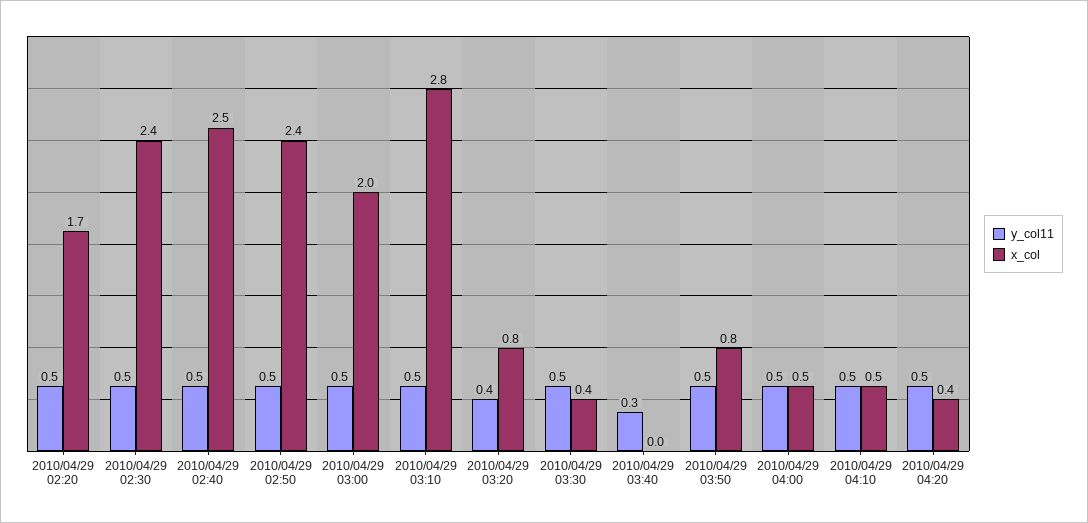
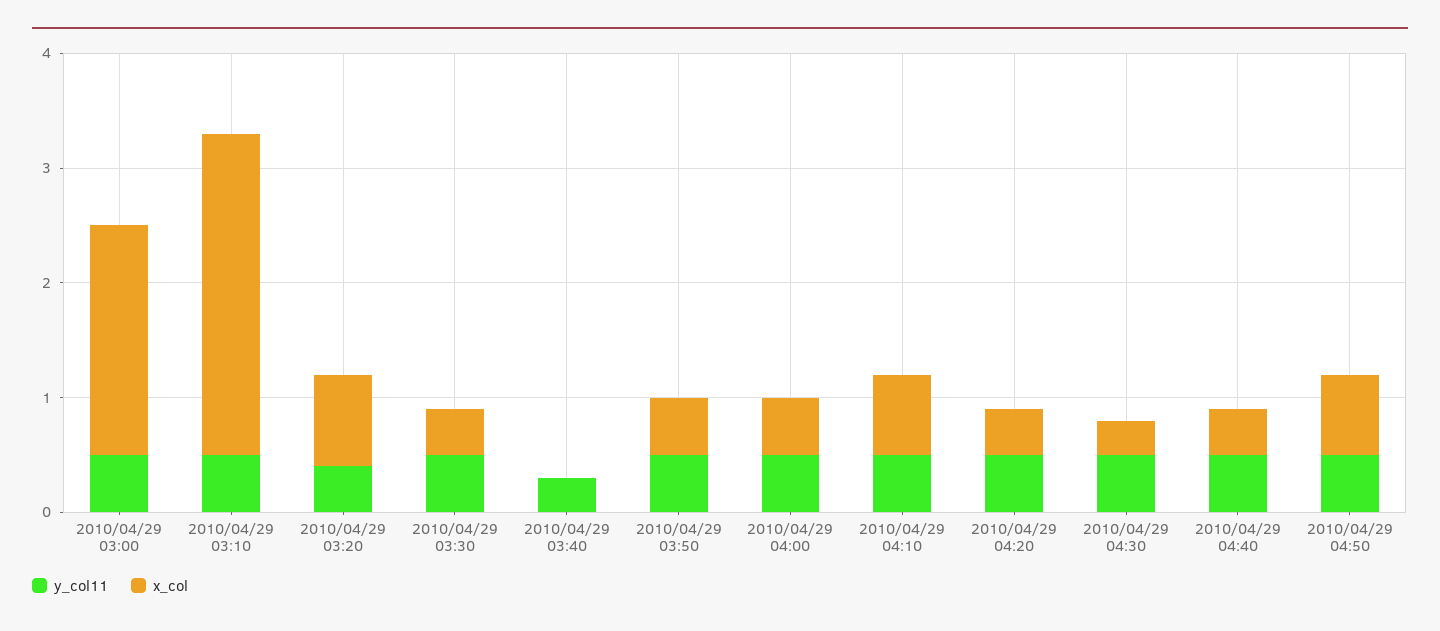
y_col11, 2010/04/29 02:20: 0.5 -> none
x_col, 2010/04/29 02:20: 1.7 -> none
y_col11, 2010/04/29 02:30: 0.5 -> none
x_col, 2010/04/29 02:30: 2.4 -> none
y_col11, 2010/04/29 02:40: 0.5 -> none
x_col, 2010/04/29 02:40: 2.5 -> none
y_col11, 2010/04/29 02:50: 0.5 -> none
x_col, 2010/04/29 02:50: 2.4 -> none
x_col, 2010/04/29 03:50: 0.8 -> 0.5
x_col, 2010/04/29 04:10: 0.5 -> 0.7
y_col11, 2010/04/29 04:30: none -> 0.5
x_col, 2010/04/29 04:30: none -> 0.3
y_col11, 2010/04/29 04:40: none -> 0.5
x_col, 2010/04/29 04:40: none -> 0.4
y_col11, 2010/04/29 04:50: none -> 0.5
x_col, 2010/04/29 04:50: none -> 0.7

